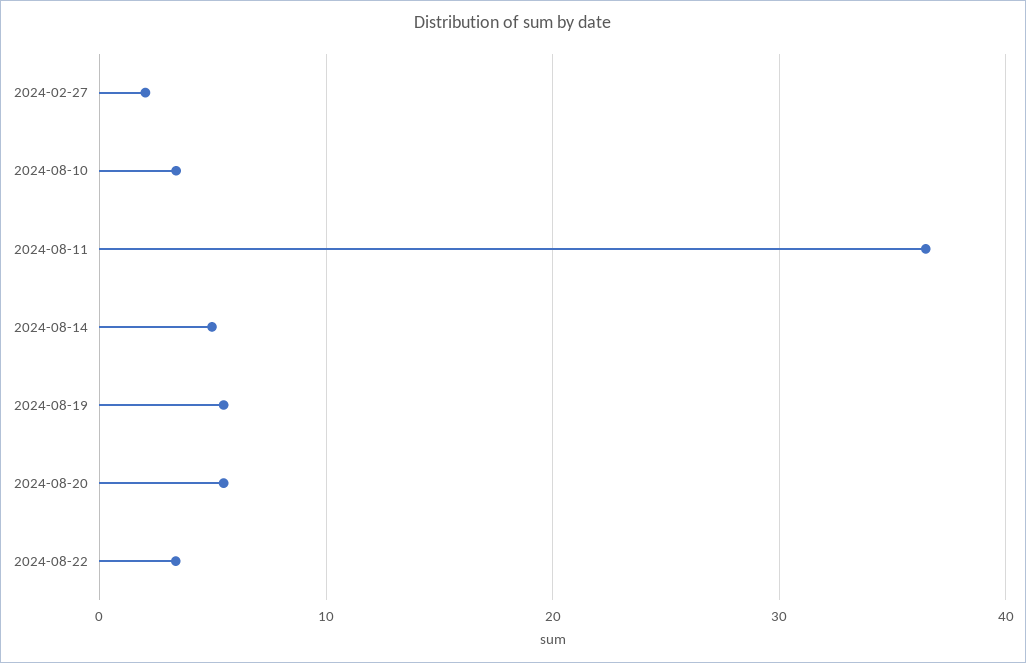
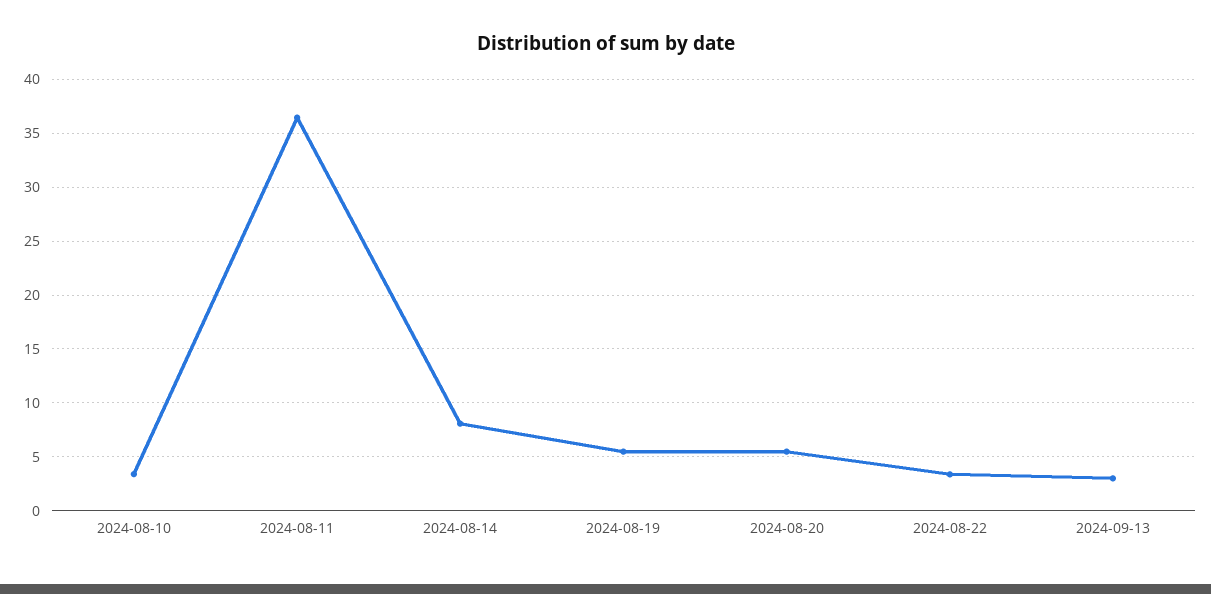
2024-02-27: 2 -> none
2024-08-14: 5 -> 8
2024-09-13: none -> 3

